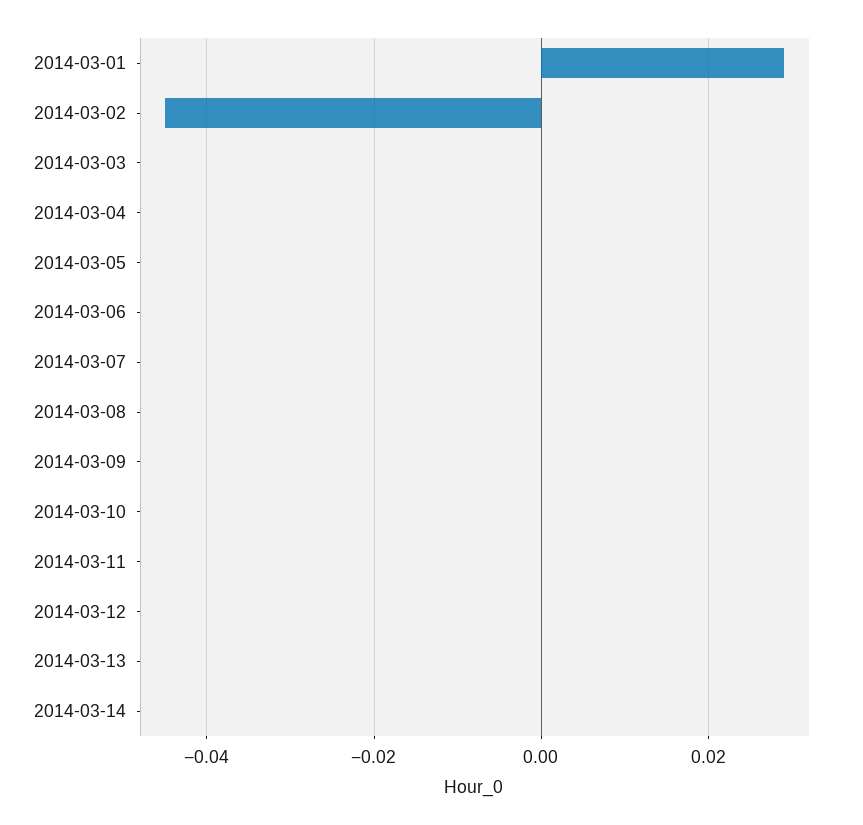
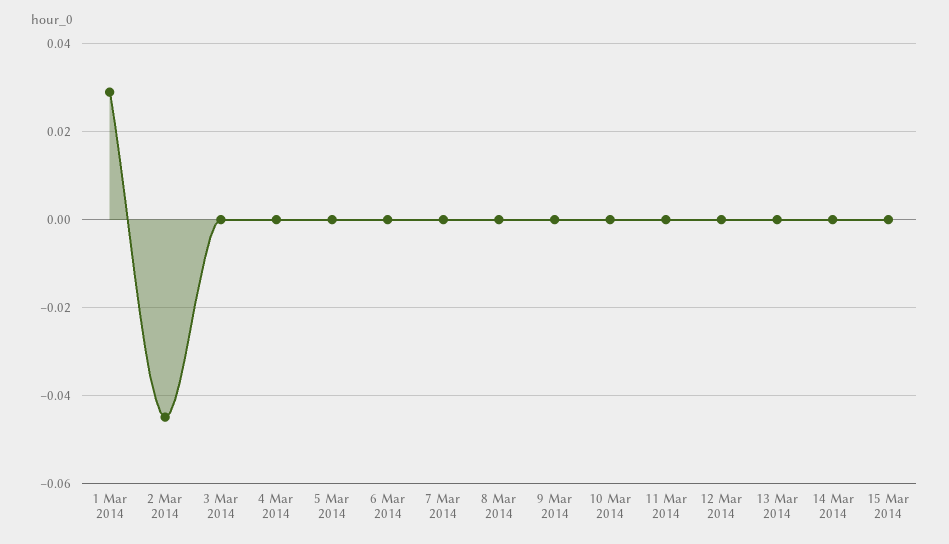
15 Mar 2014: none -> 0

